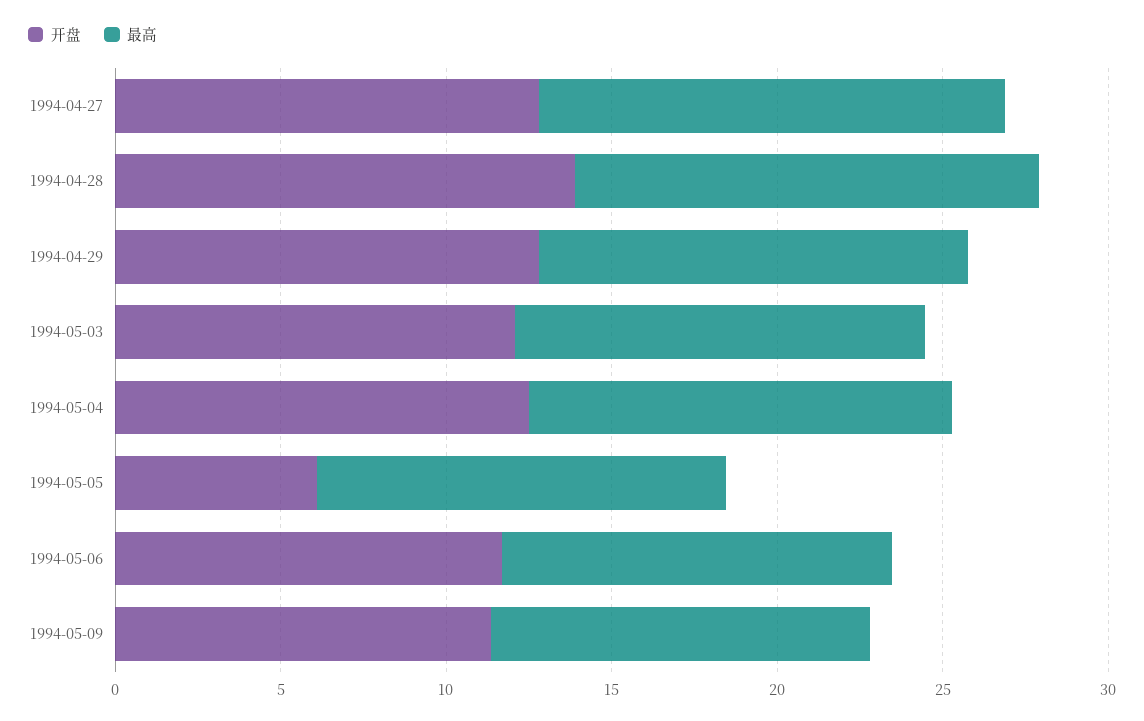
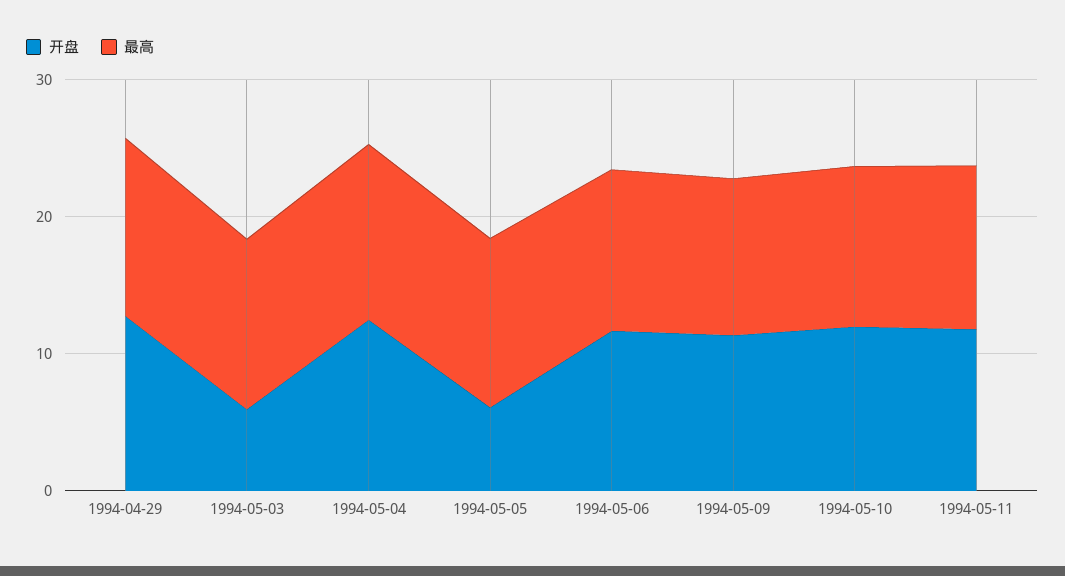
开盘, 1994-04-27: 13 -> none
最高, 1994-04-27: 14 -> none
开盘, 1994-04-28: 14 -> none
最高, 1994-04-28: 14 -> none
开盘, 1994-05-03: 12 -> 6
开盘, 1994-05-10: none -> 12
最高, 1994-05-10: none -> 12
开盘, 1994-05-11: none -> 12
最高, 1994-05-11: none -> 12

